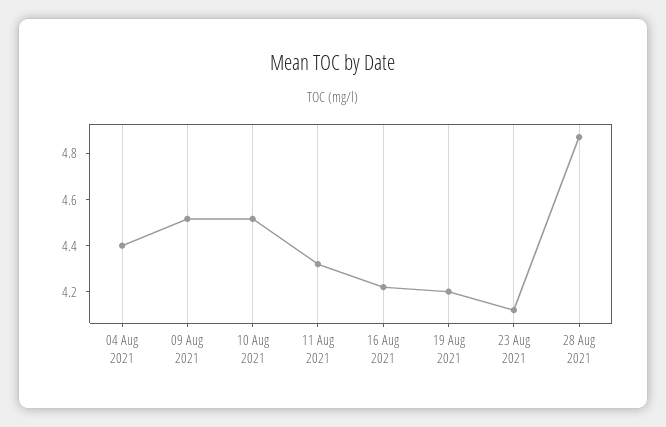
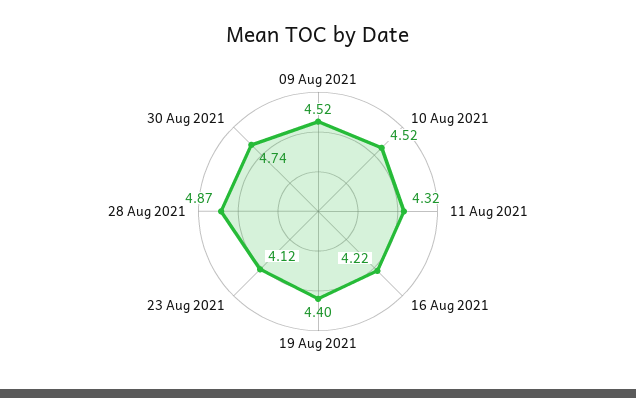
04 Aug 2021: 4.4 -> none
19 Aug 2021: 4.2 -> 4.4
30 Aug 2021: none -> 4.74

